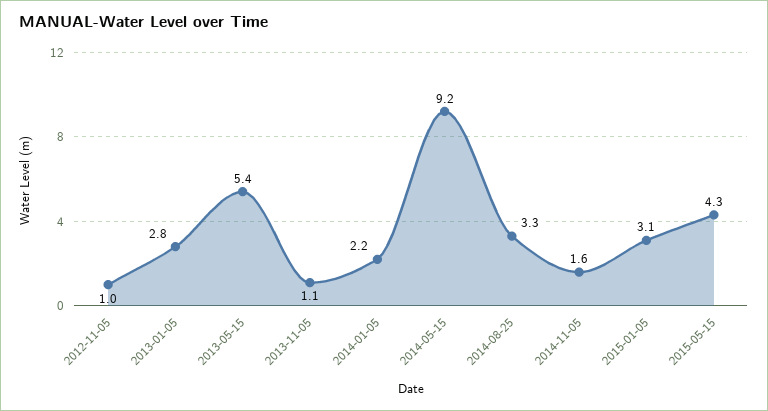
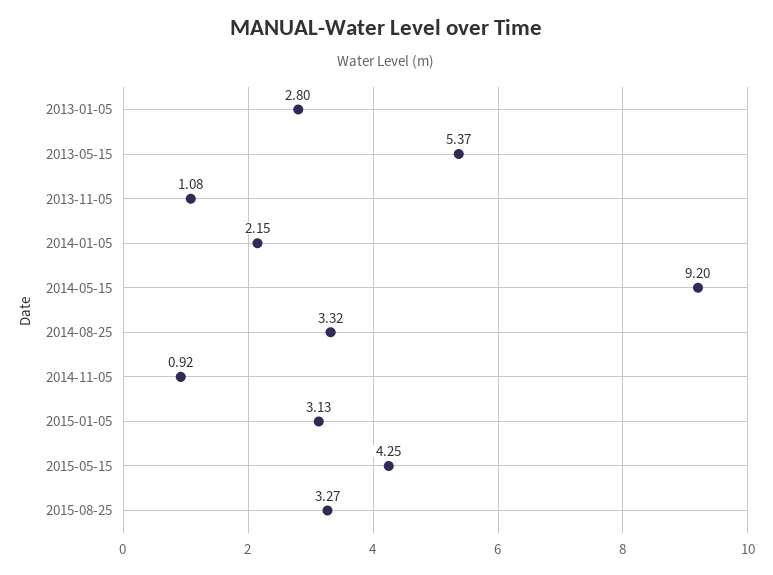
2012-11-05: 1 -> none
2014-11-05: 1.6 -> 0.92
2015-08-25: none -> 3.27

